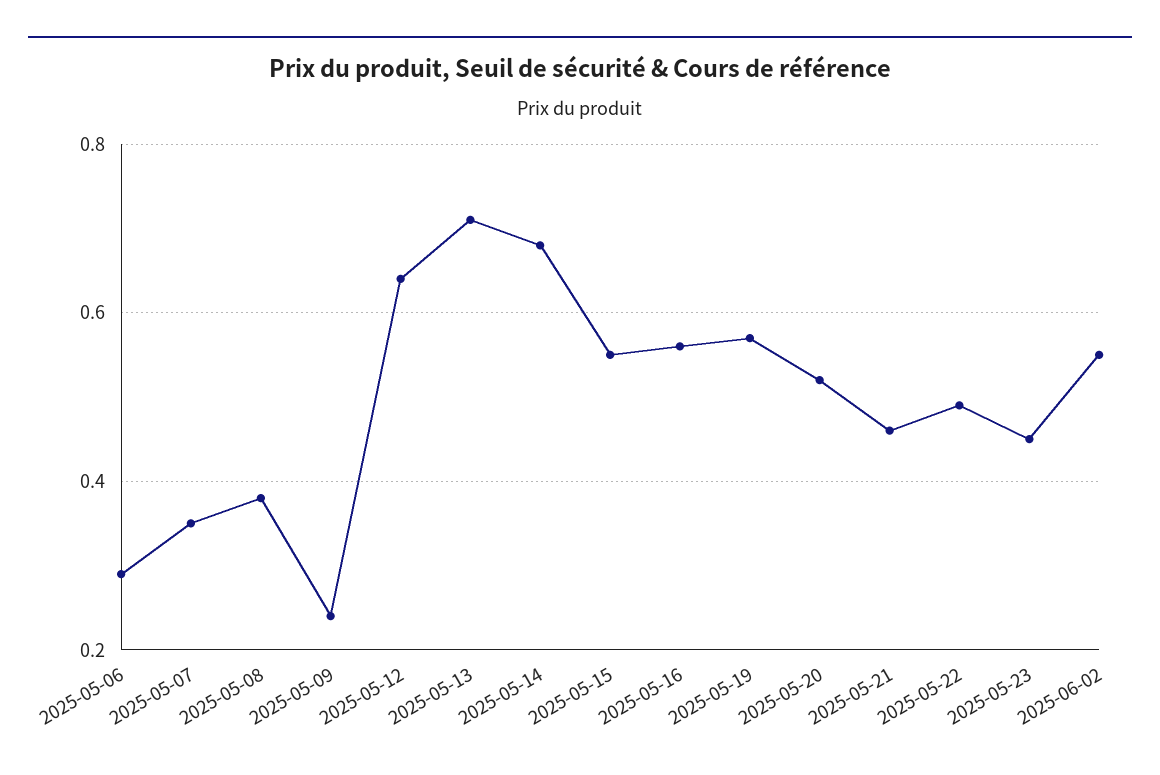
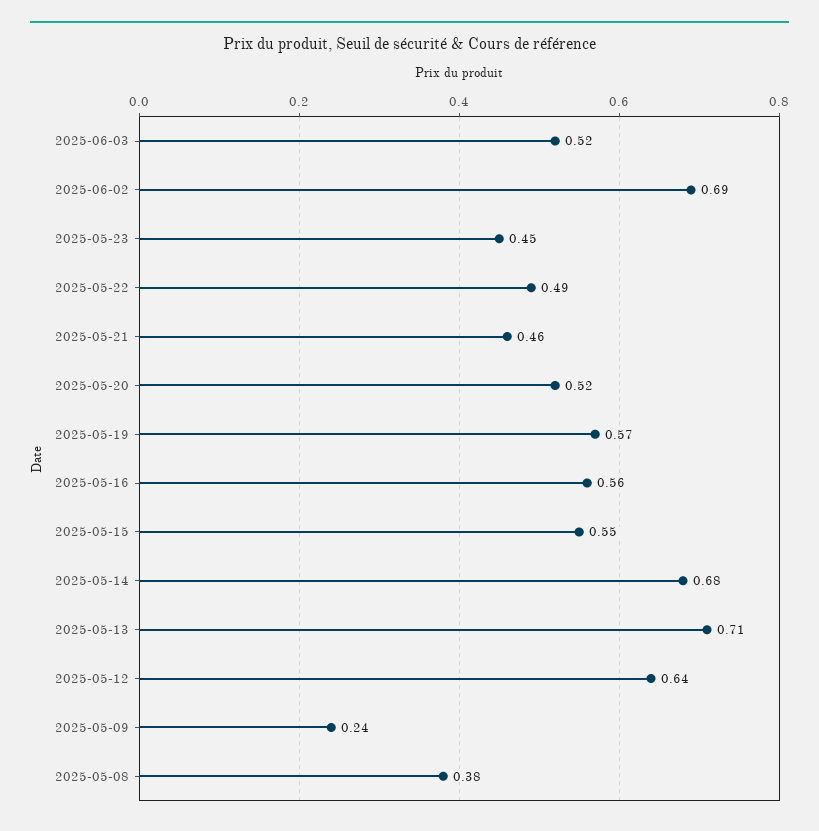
2025-05-06: 0.3 -> none
2025-05-07: 0.35 -> none
2025-06-02: 0.55 -> 0.69
2025-06-03: none -> 0.52

